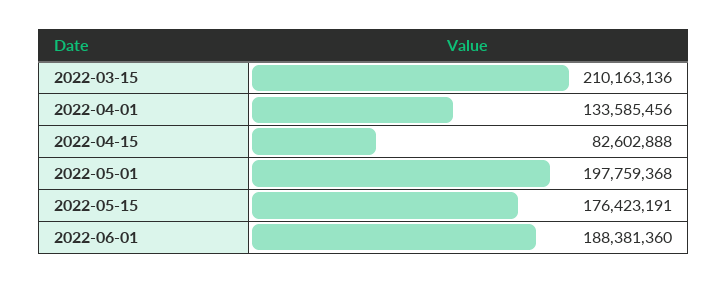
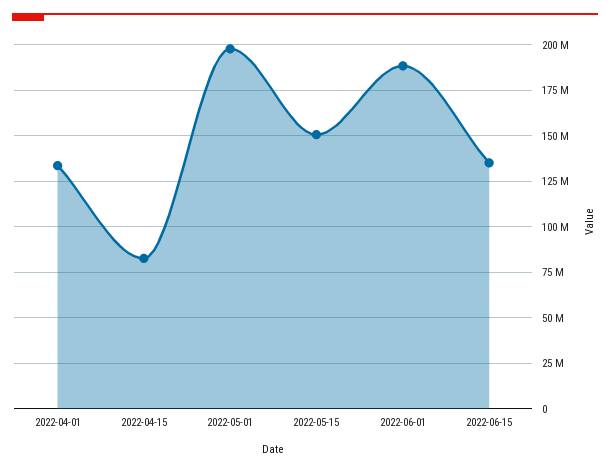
2022-03-15: 210163136 -> none
2022-05-15: 176423191 -> 150000000
2022-06-15: none -> 135000000

